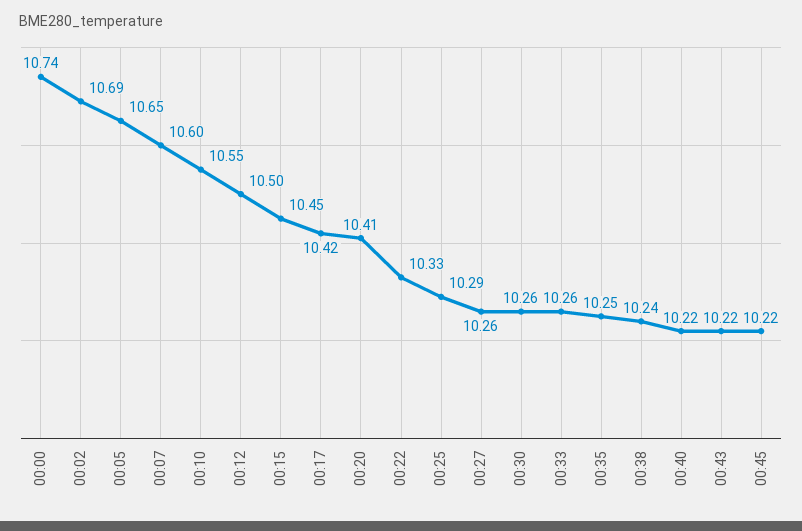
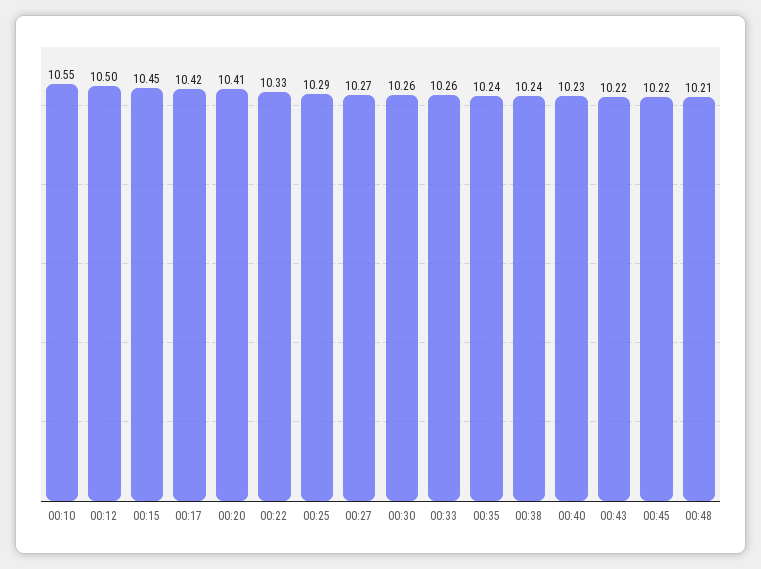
00:00: 10.74 -> none
00:02: 10.69 -> none
00:05: 10.65 -> none
00:07: 10.6 -> none
00:27: 10.26 -> 10.27
00:35: 10.25 -> 10.24
00:40: 10.22 -> 10.23
00:48: none -> 10.21

